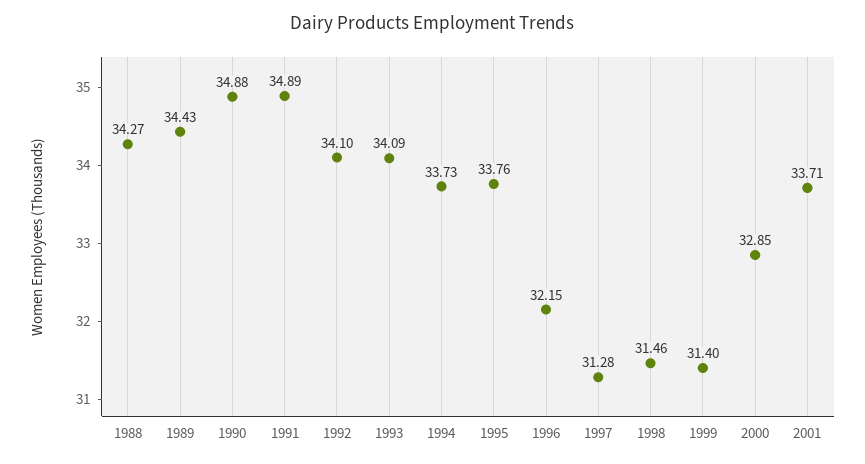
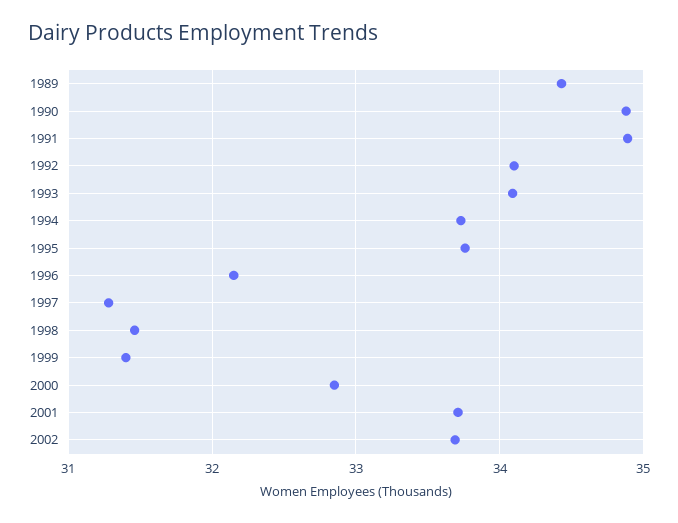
1988: 34.27 -> none
2002: none -> 33.7

